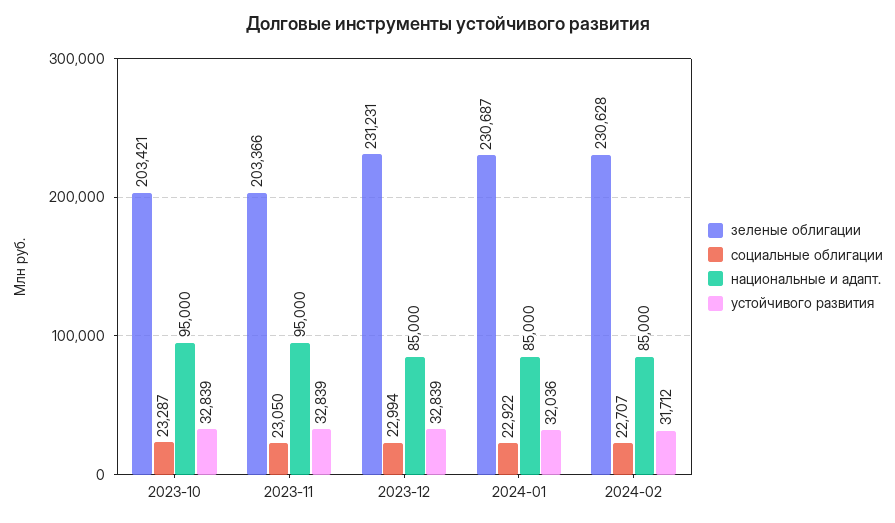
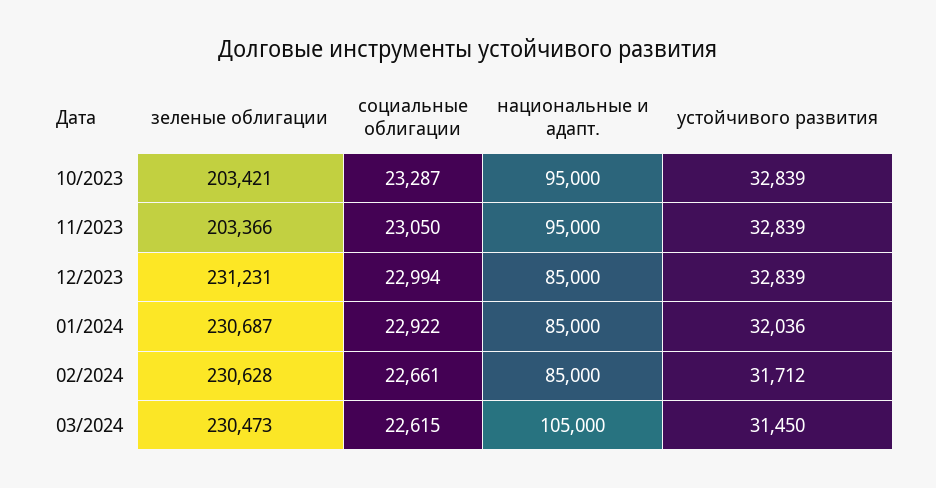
социальные облигации, 2024-02: 22707 -> 22661
зеленые облигации, 03/2024: none -> 230473
социальные облигации, 03/2024: none -> 22615
национальные и адапт., 03/2024: none -> 105000
устойчивого развития, 03/2024: none -> 31450

